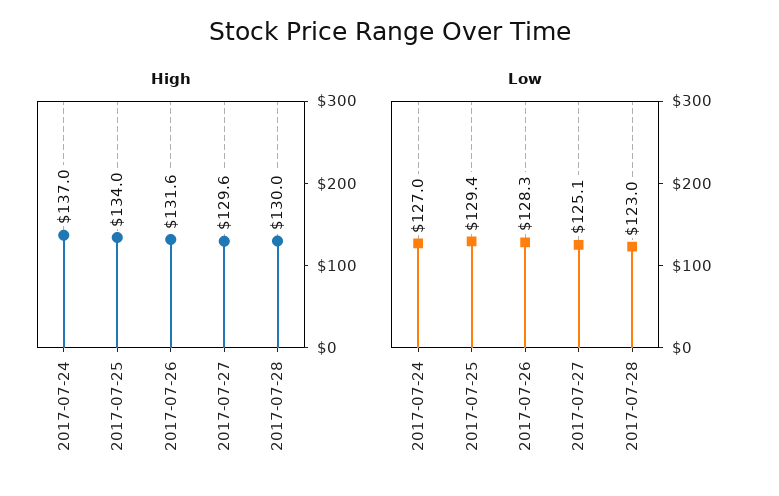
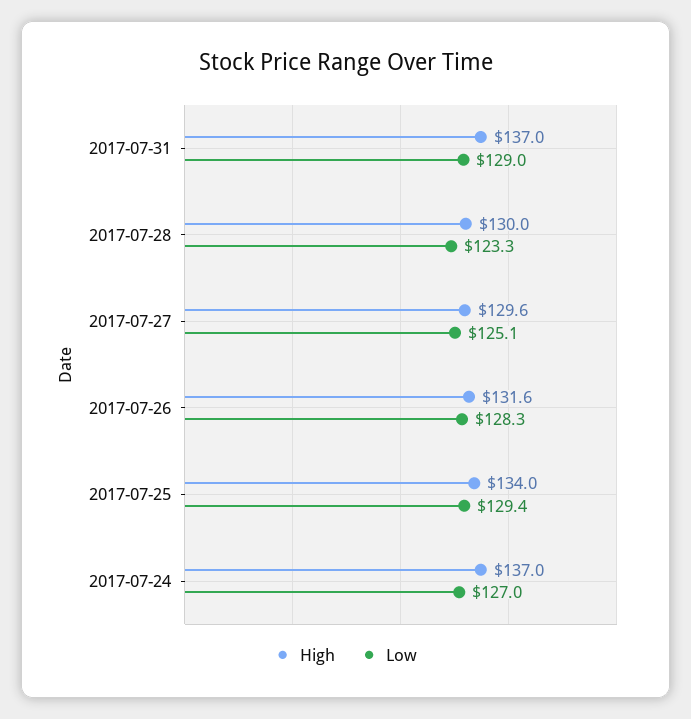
Low, 2017-07-28: 123 -> 123.3
High, 2017-07-31: none -> 137
Low, 2017-07-31: none -> 129

